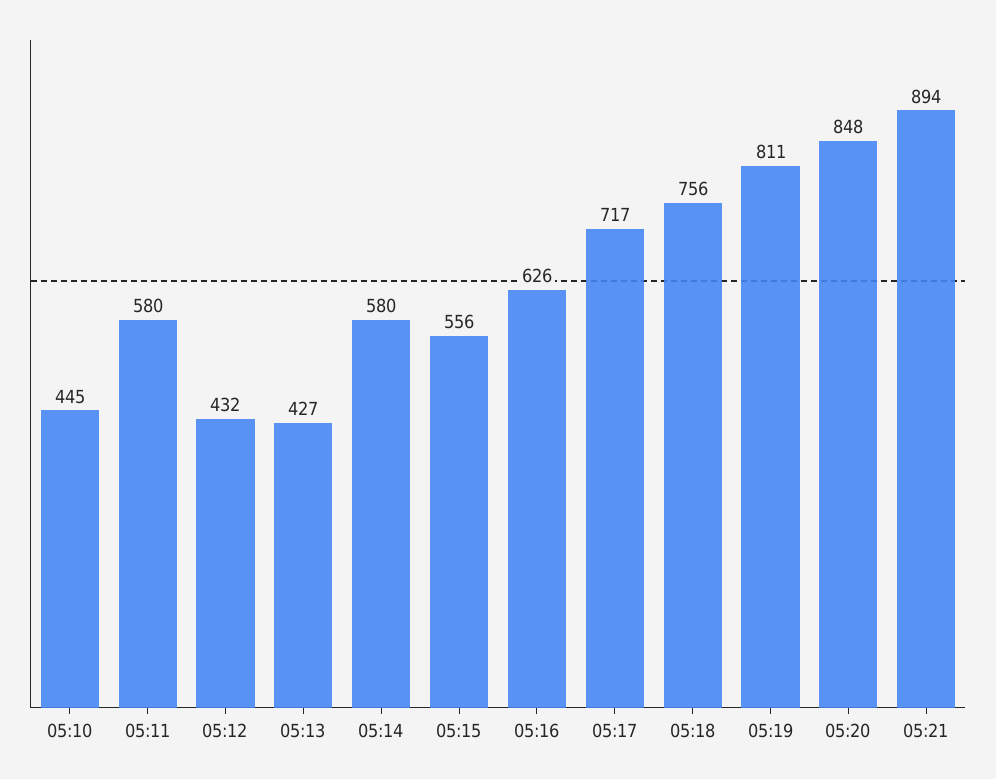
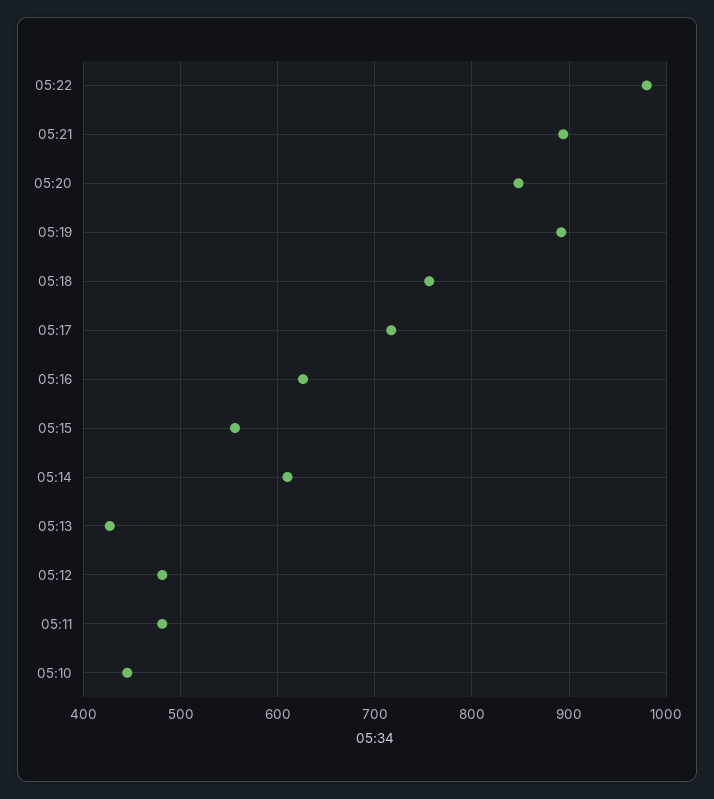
05:11: 580 -> 480
05:12: 432 -> 480
05:14: 580 -> 610
05:19: 811 -> 890
05:22: none -> 980

